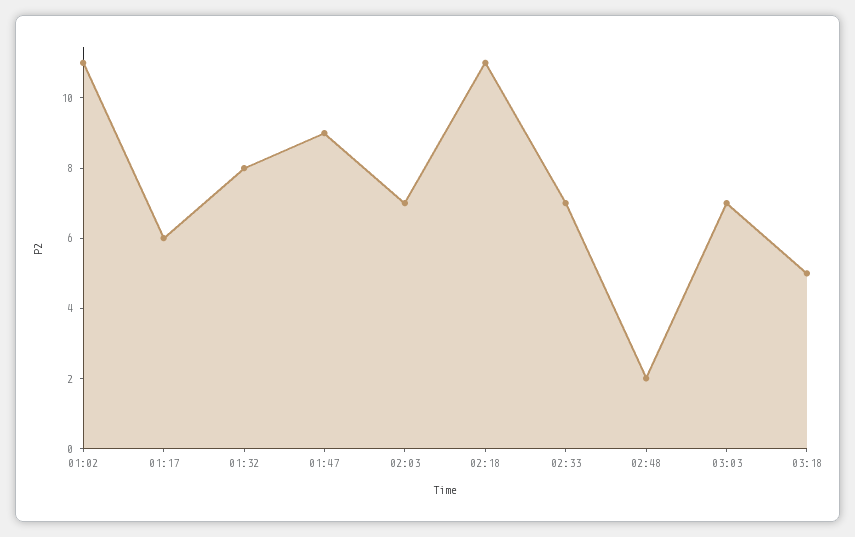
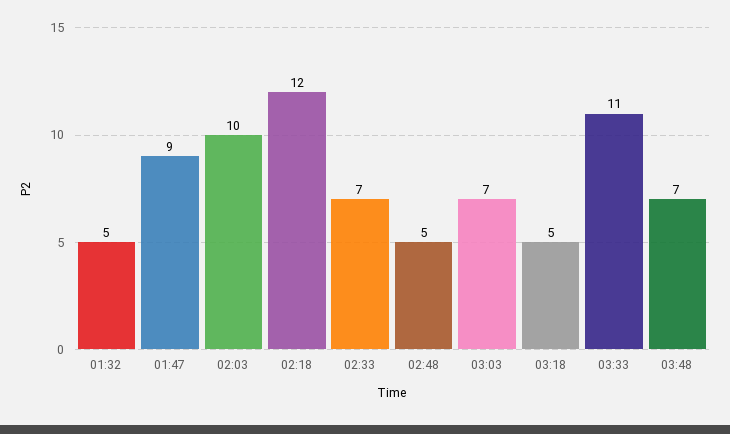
01:02: 11 -> none
01:17: 6 -> none
01:32: 8 -> 5
02:03: 7 -> 10
02:18: 11 -> 12
02:48: 2 -> 5
03:33: none -> 11
03:48: none -> 7

